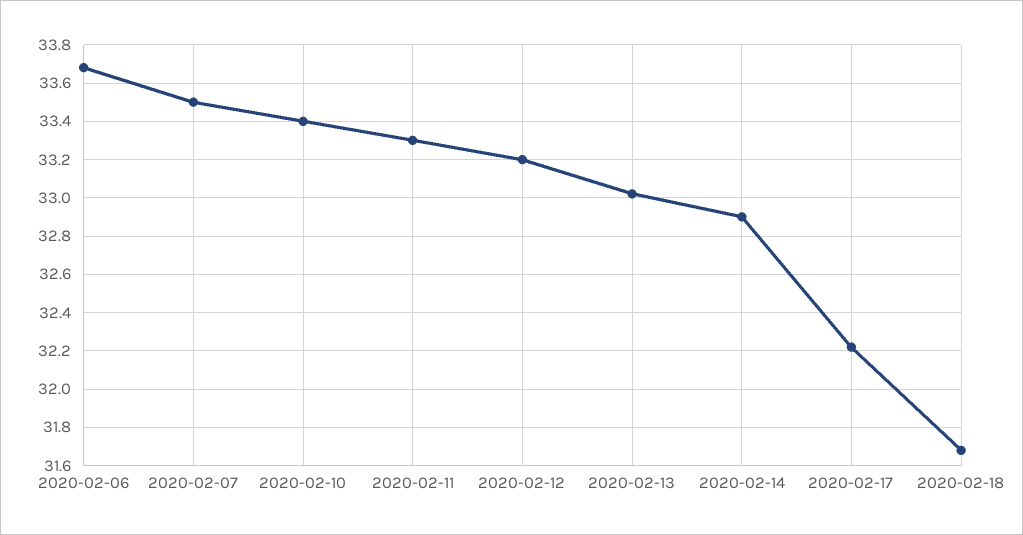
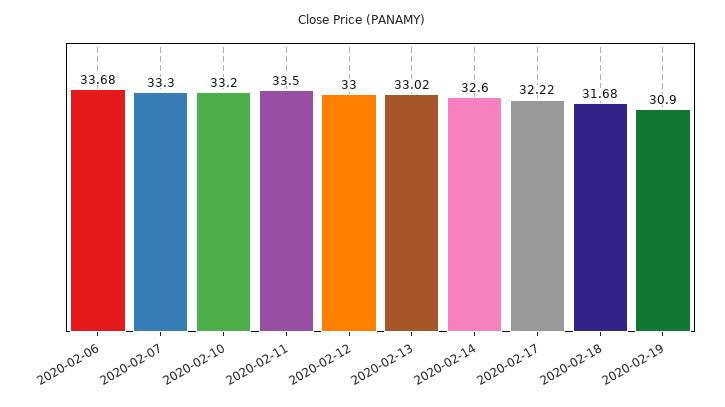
2020-02-07: 33.5 -> 33.3
2020-02-10: 33.4 -> 33.2
2020-02-11: 33.3 -> 33.5
2020-02-12: 33.2 -> 33
2020-02-14: 32.9 -> 32.6
2020-02-19: none -> 30.9

